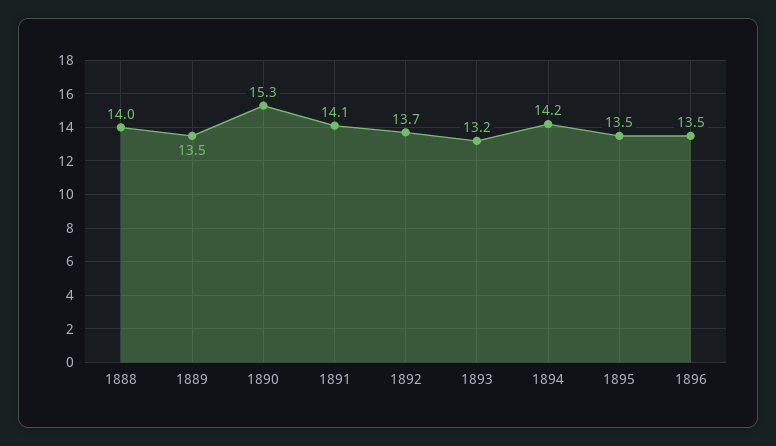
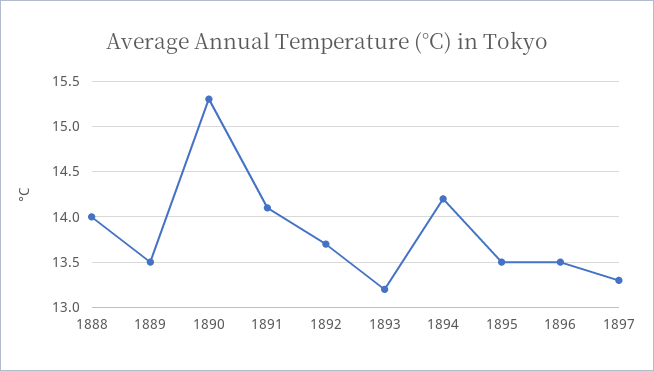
1897: none -> 13.3

